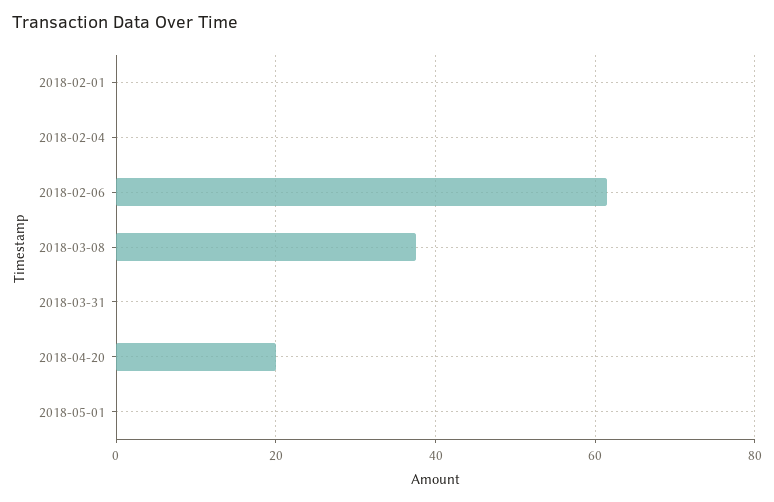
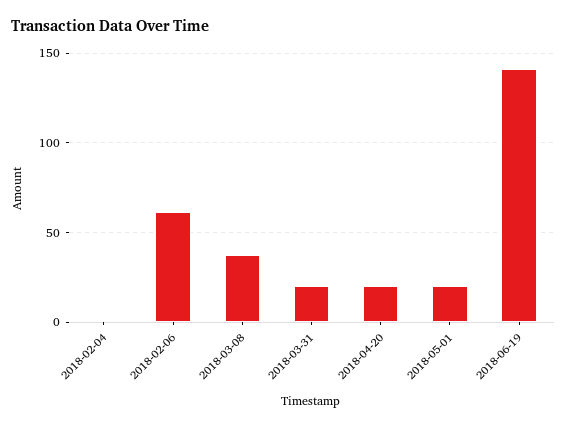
2018-02-01: 0 -> none
2018-03-31: 0 -> 20
2018-05-01: 0 -> 20
2018-06-19: none -> 140

